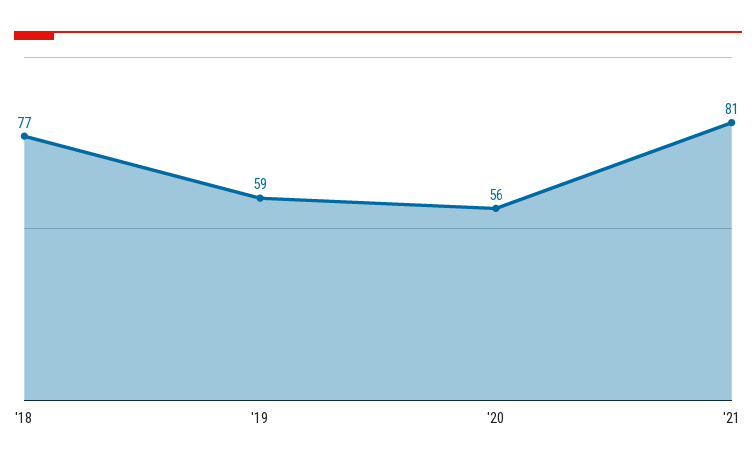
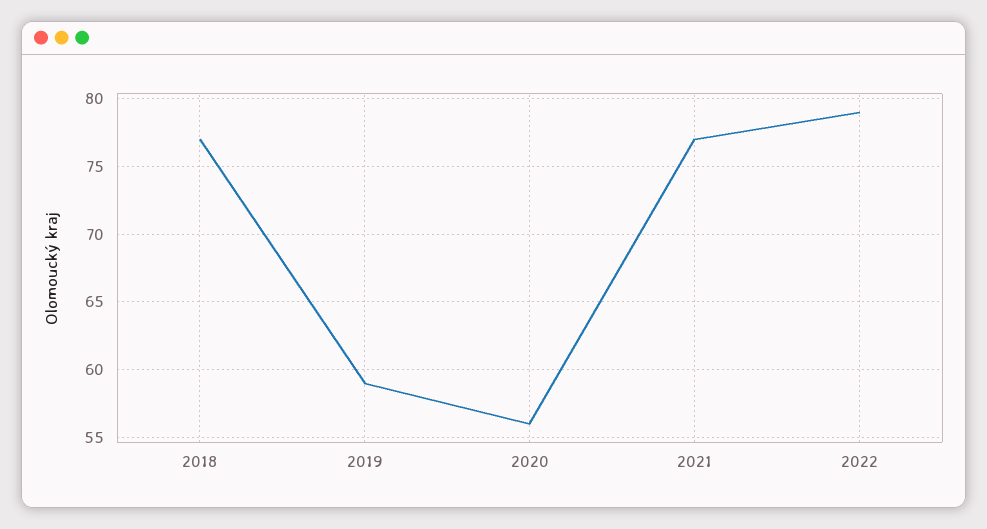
'21: 81 -> 77
2022: none -> 79

